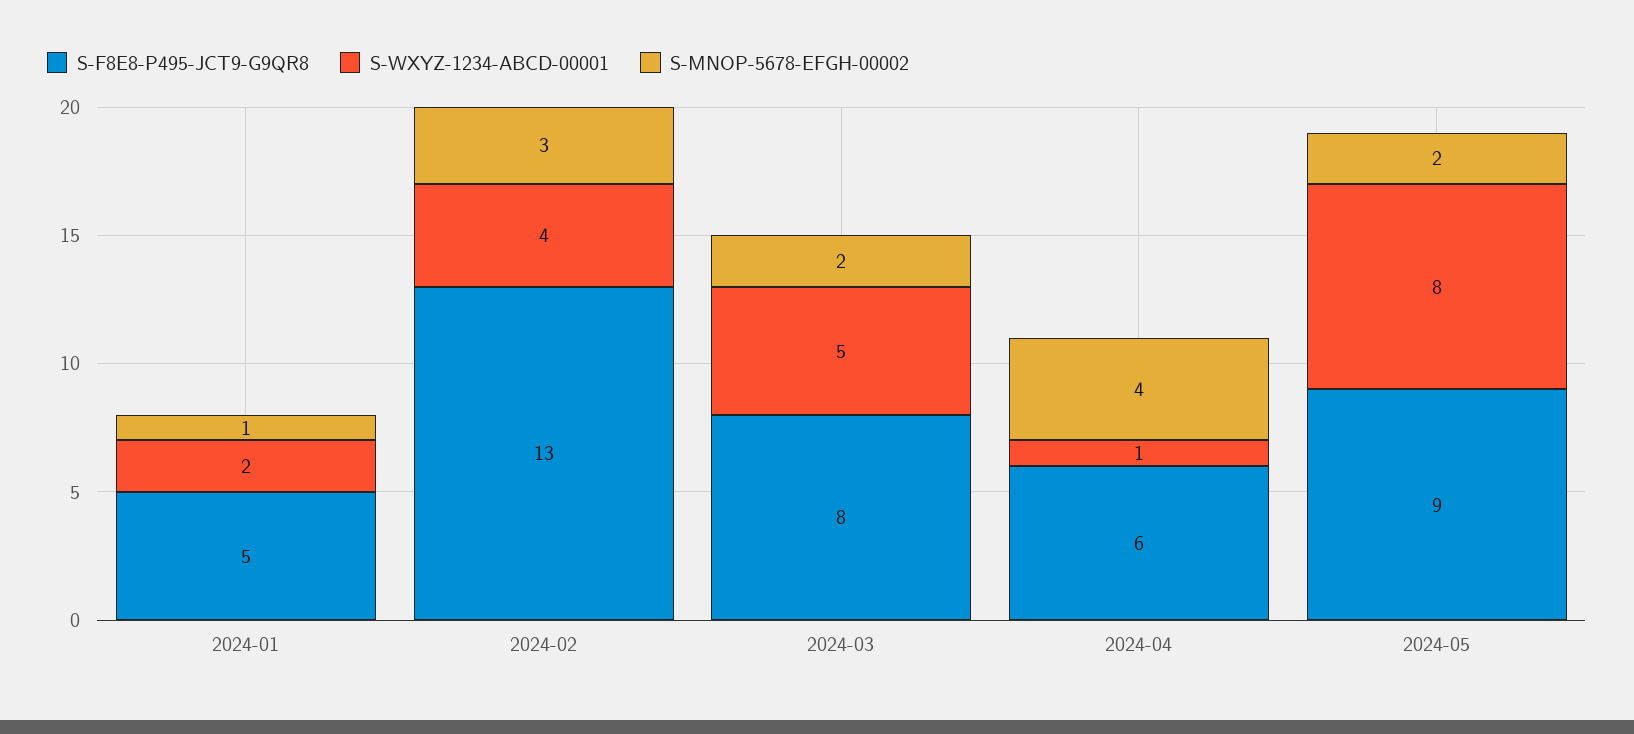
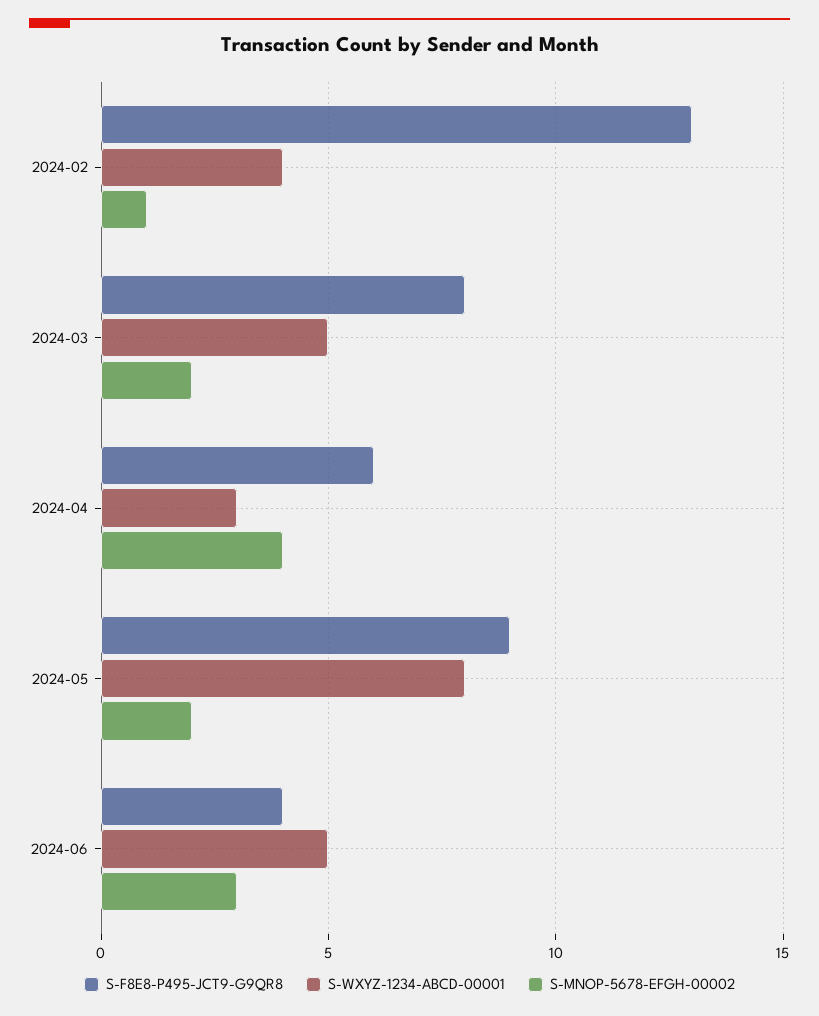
S-F8E8-P495-JCT9-G9QR8, 2024-01: 5 -> none
S-WXYZ-1234-ABCD-00001, 2024-01: 2 -> none
S-MNOP-5678-EFGH-00002, 2024-01: 1 -> none
S-MNOP-5678-EFGH-00002, 2024-02: 3 -> 1
S-WXYZ-1234-ABCD-00001, 2024-04: 1 -> 3
S-F8E8-P495-JCT9-G9QR8, 2024-06: none -> 4
S-WXYZ-1234-ABCD-00001, 2024-06: none -> 5
S-MNOP-5678-EFGH-00002, 2024-06: none -> 3

